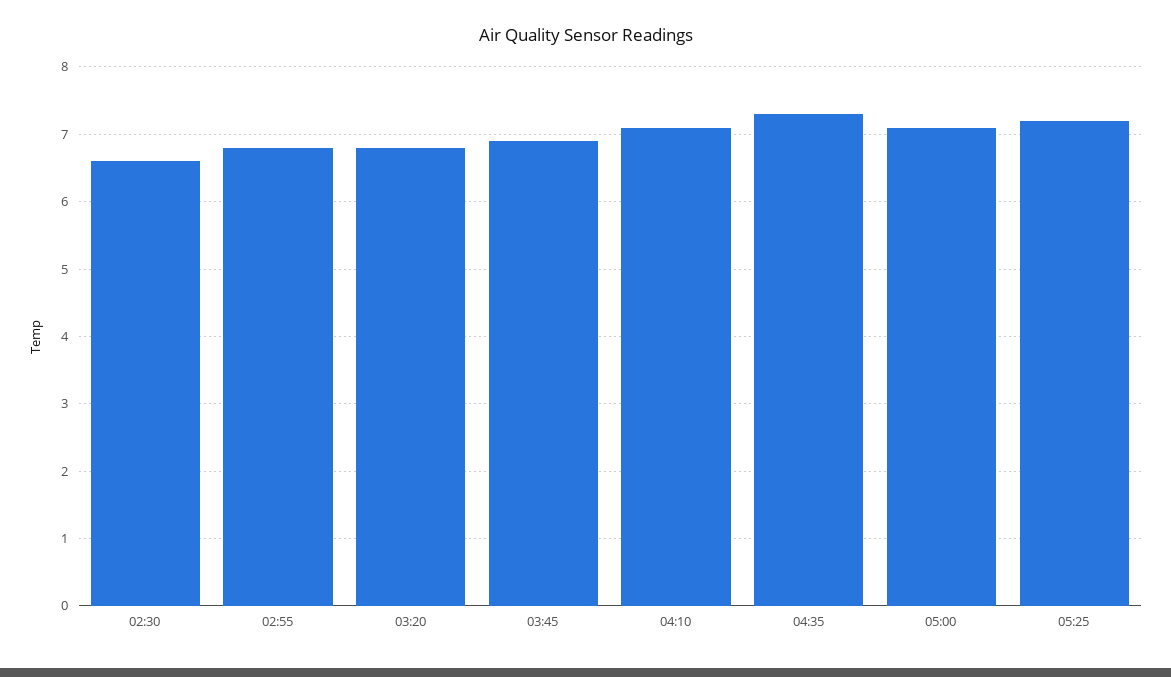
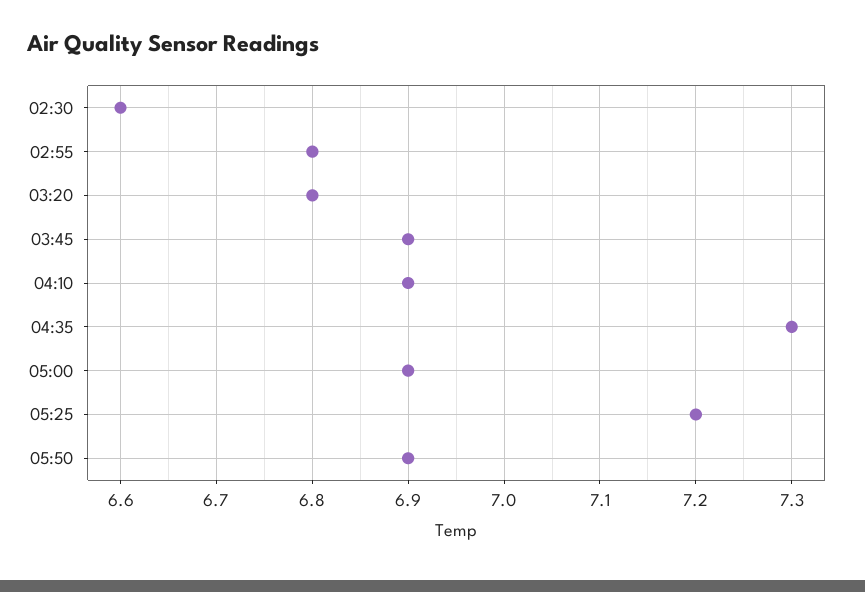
04:10: 7.1 -> 6.9
05:00: 7.1 -> 6.9
05:50: none -> 6.9

